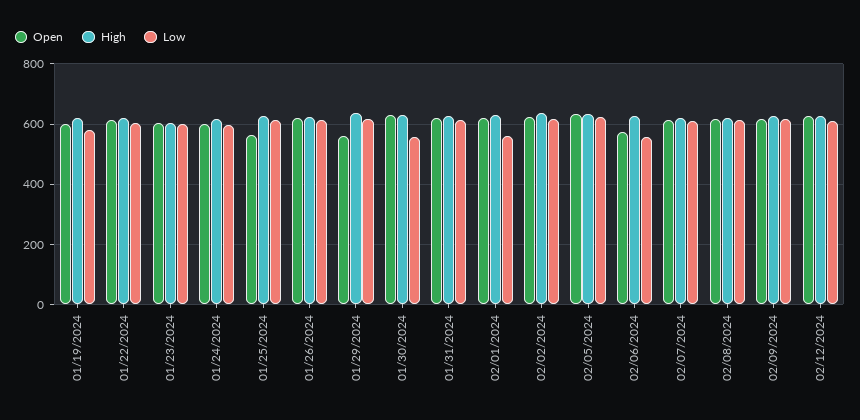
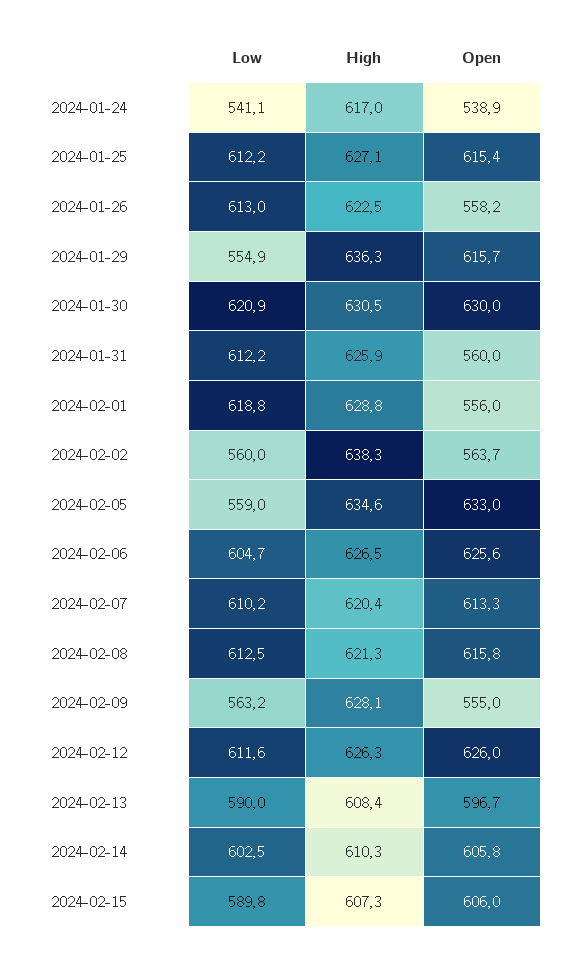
Open, 01/19/2024: 600 -> none
High, 01/19/2024: 620 -> none
Low, 01/19/2024: 580 -> none
Open, 01/22/2024: 620 -> none
High, 01/22/2024: 620 -> none
Low, 01/22/2024: 600 -> none
Open, 01/23/2024: 600 -> none
High, 01/23/2024: 600 -> none
Low, 01/23/2024: 600 -> none
Open, 01/24/2024: 600 -> 538.9
Low, 01/24/2024: 600 -> 541.1
Open, 01/25/2024: 560 -> 615.4
Open, 01/26/2024: 620 -> 558.2
Open, 01/29/2024: 560 -> 615.7
Low, 01/29/2024: 620 -> 554.9
Low, 01/30/2024: 560 -> 620.9
Open, 01/31/2024: 620 -> 560
Open, 02/01/2024: 620 -> 556
Low, 02/01/2024: 560 -> 618.8
Open, 02/02/2024: 620 -> 563.7
Low, 02/02/2024: 620 -> 560
Low, 02/05/2024: 620 -> 559
Open, 02/06/2024: 580 -> 625.6
Low, 02/06/2024: 560 -> 604.7
Open, 02/09/2024: 620 -> 555
Low, 02/09/2024: 620 -> 563.2
Low, 2024-02-13: none -> 590
High, 2024-02-13: none -> 608.4
Open, 2024-02-13: none -> 596.7
Low, 2024-02-14: none -> 602.5
High, 2024-02-14: none -> 610.3
Open, 2024-02-14: none -> 605.8
Low, 2024-02-15: none -> 589.8
High, 2024-02-15: none -> 607.3
Open, 2024-02-15: none -> 606

